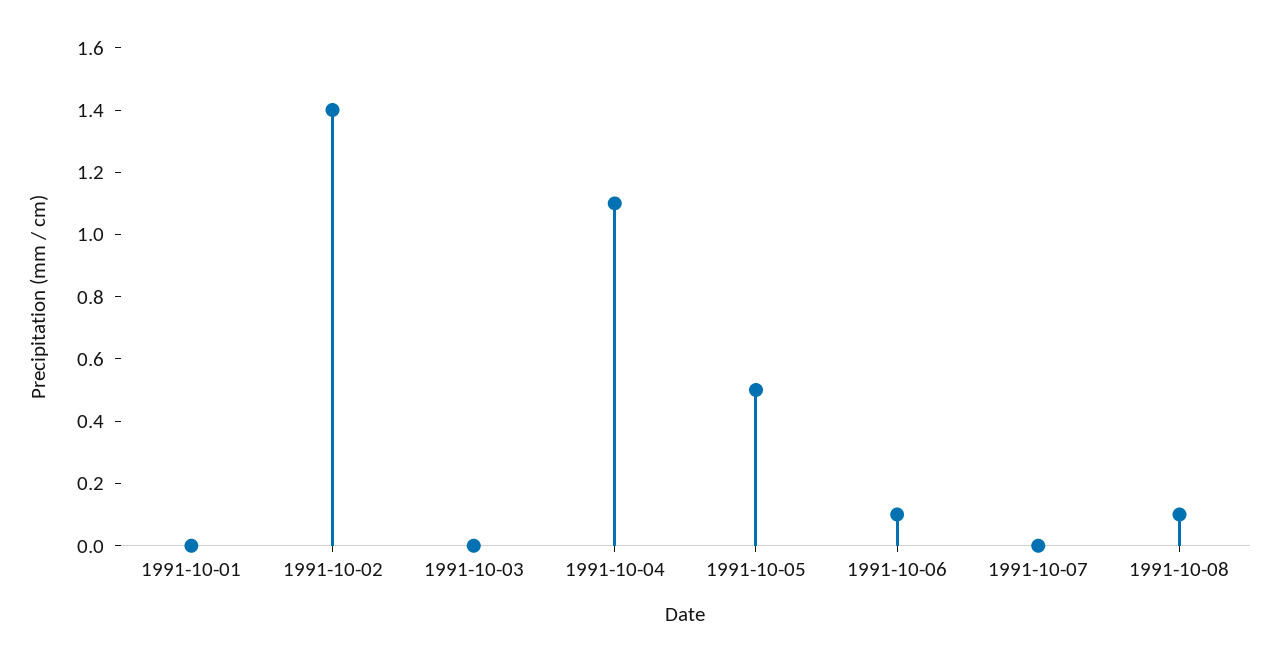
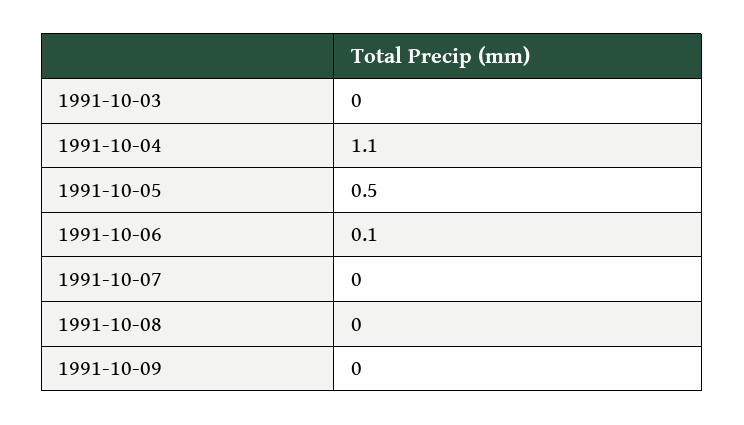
1991-10-01: 0 -> none
1991-10-02: 1.4 -> none
1991-10-08: 0.1 -> 0
1991-10-09: none -> 0

